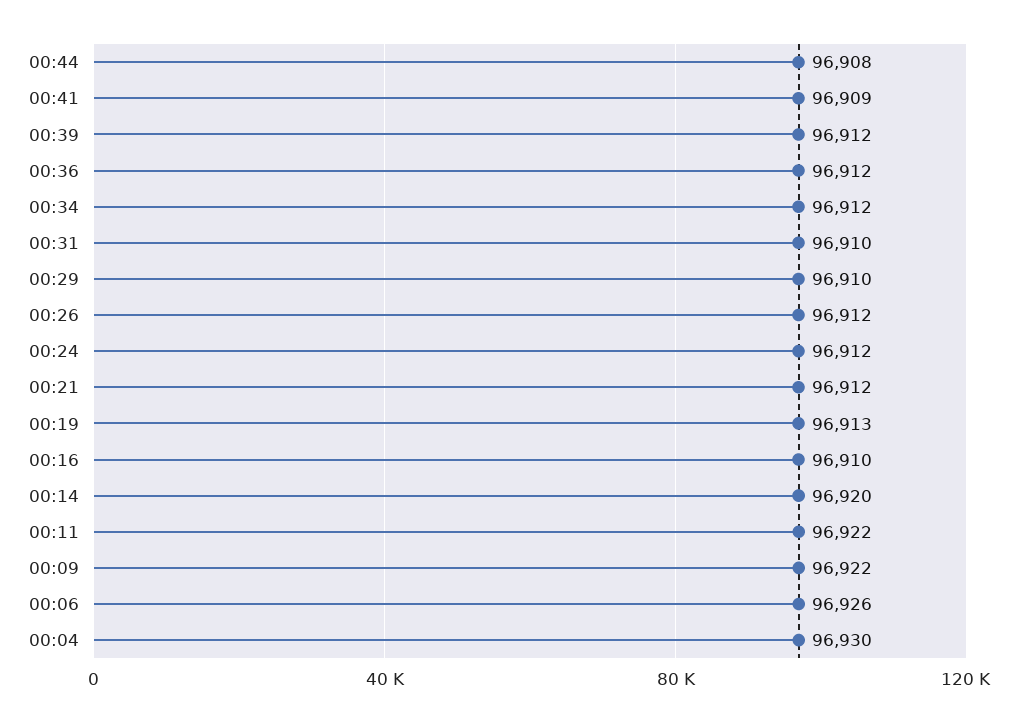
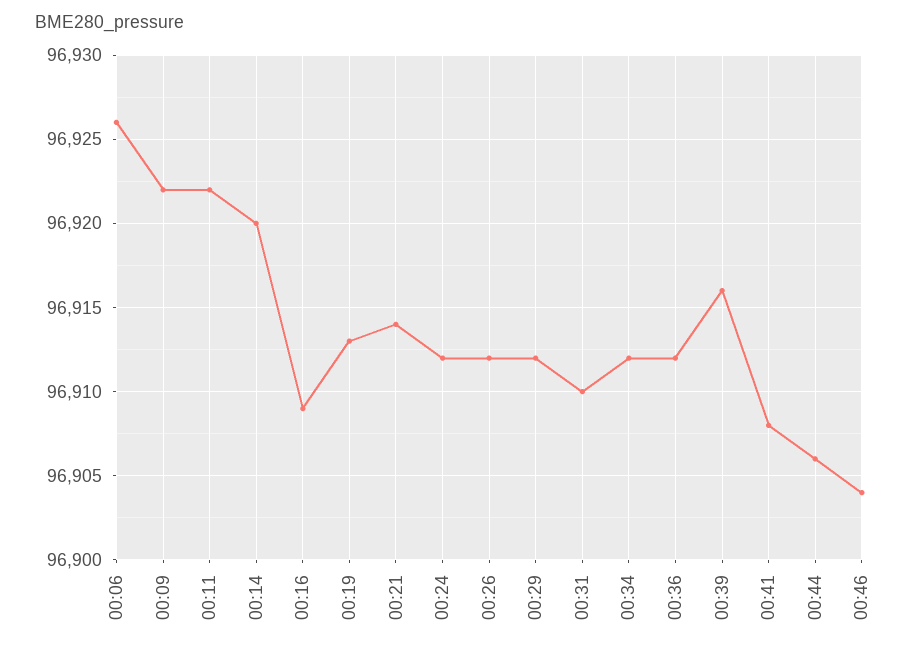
00:44: 96908 -> 96906
00:41: 96909 -> 96908
00:39: 96912 -> 96916
00:29: 96910 -> 96912
00:21: 96912 -> 96914
00:16: 96910 -> 96909
00:04: 96930 -> none
00:46: none -> 96904

